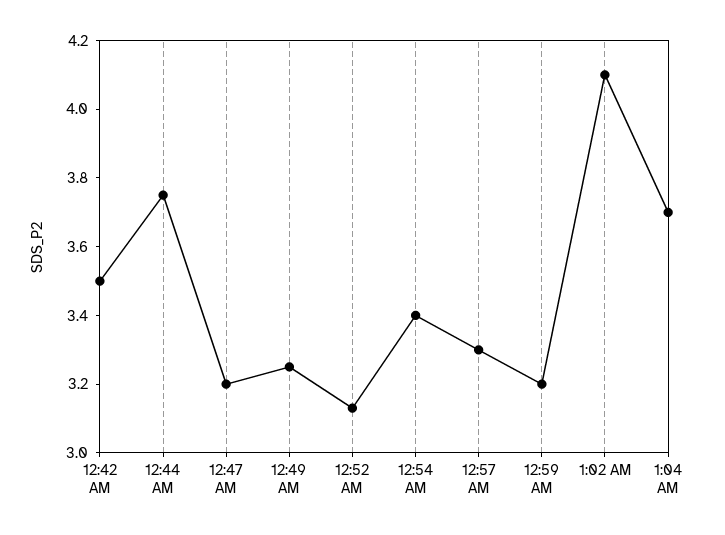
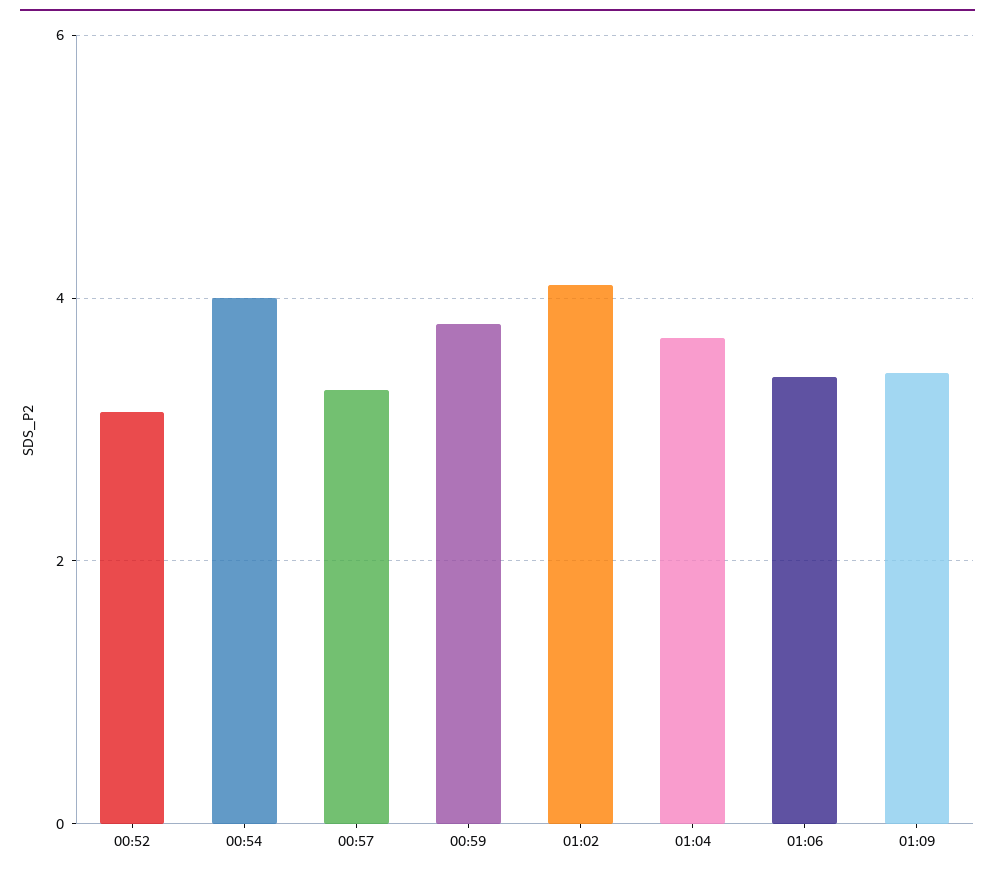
12:42 AM: 3.5 -> none
12:44 AM: 3.75 -> none
12:47 AM: 3.2 -> none
12:49 AM: 3.25 -> none
12:54 AM: 3.4 -> 4
12:59 AM: 3.2 -> 3.8
01:06: none -> 3.4
01:09: none -> 3.4

